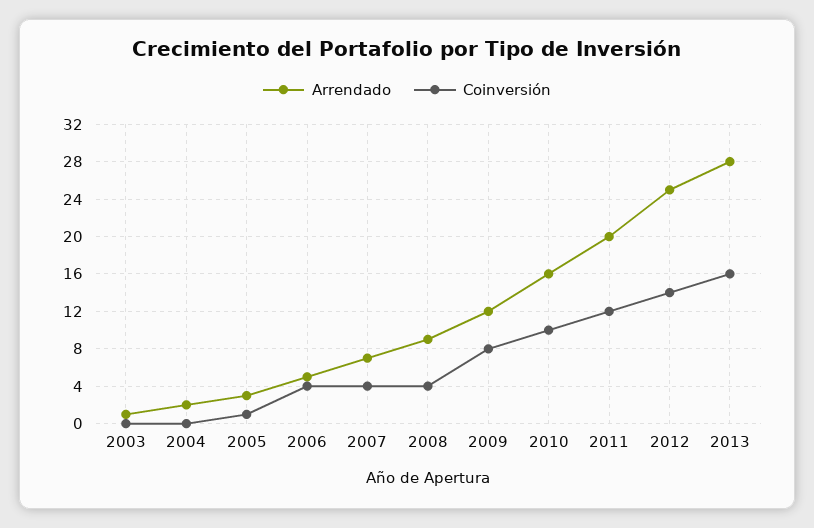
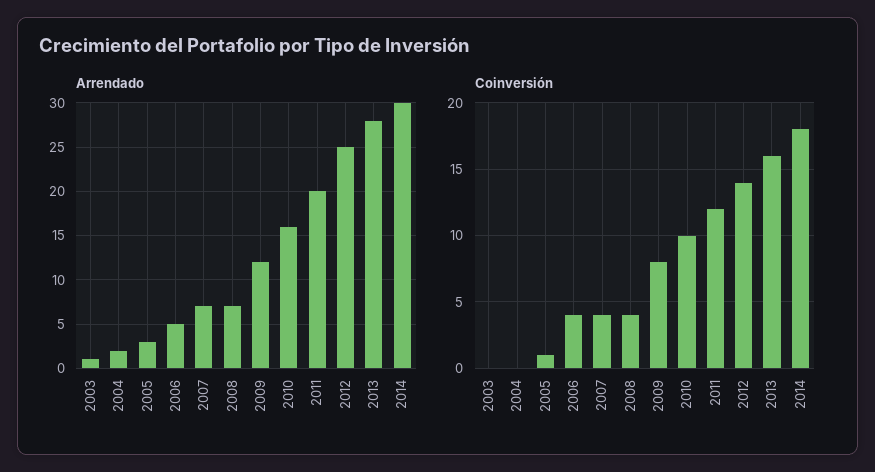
Arrendado, 2008: 9 -> 7
Arrendado, 2014: none -> 30
Coinversión, 2014: none -> 18

